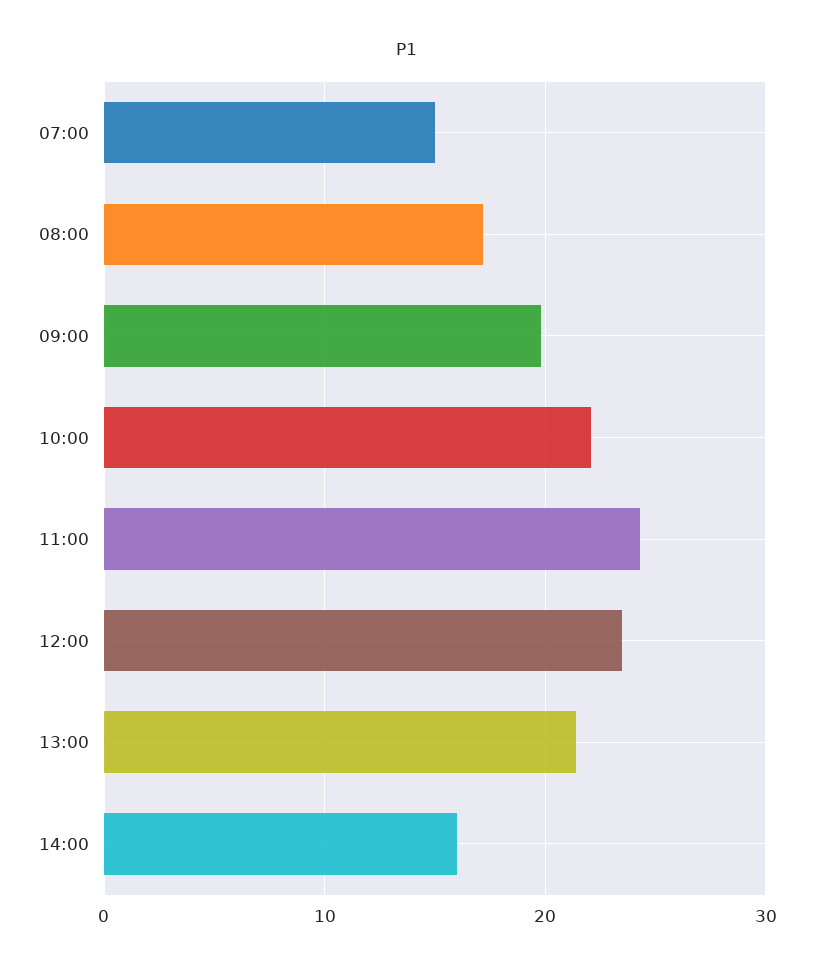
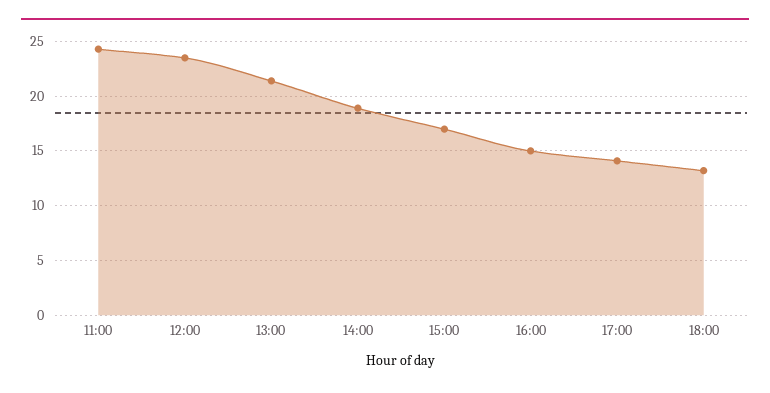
07:00: 15 -> none
08:00: 17 -> none
09:00: 20 -> none
10:00: 22 -> none
14:00: 16 -> 19
15:00: none -> 17
16:00: none -> 15
17:00: none -> 14
18:00: none -> 13

